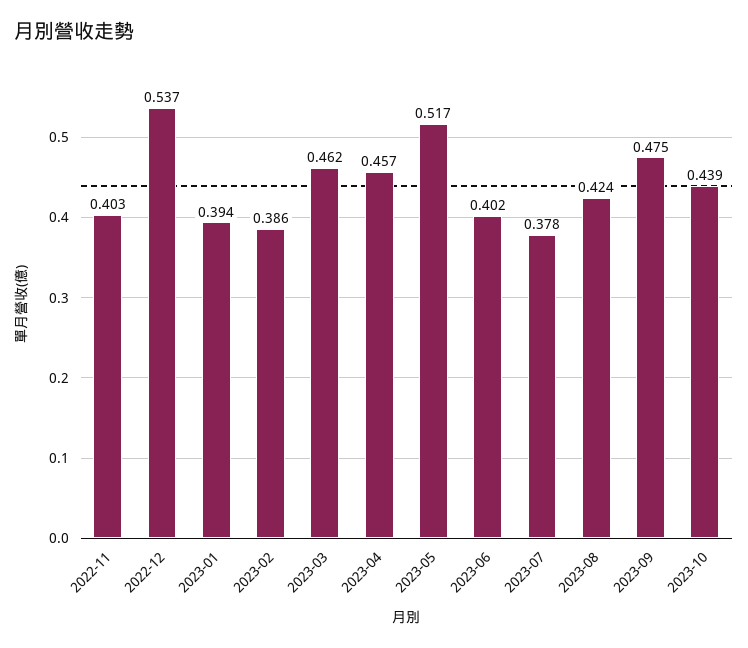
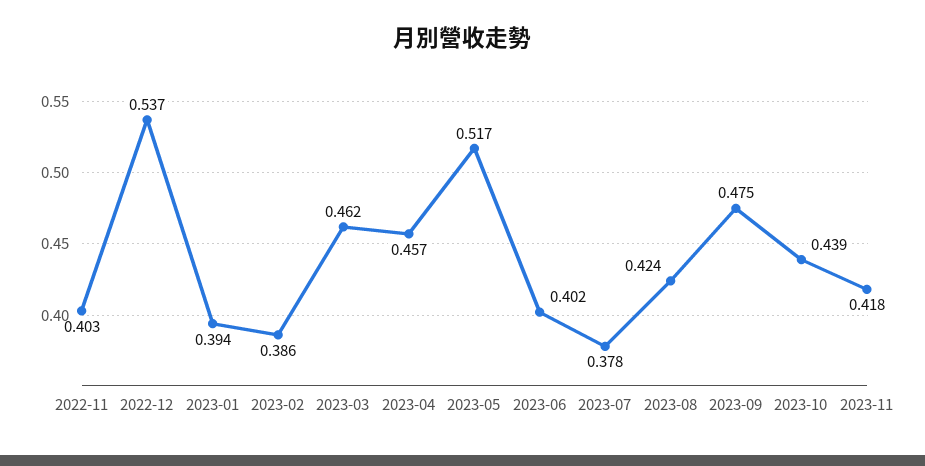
2023-11: none -> 0.418

